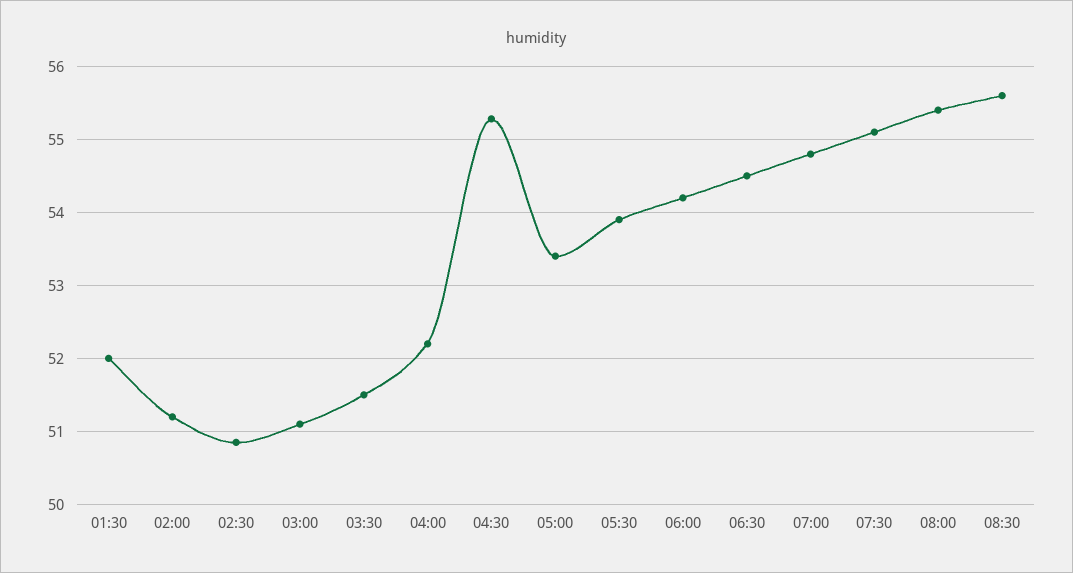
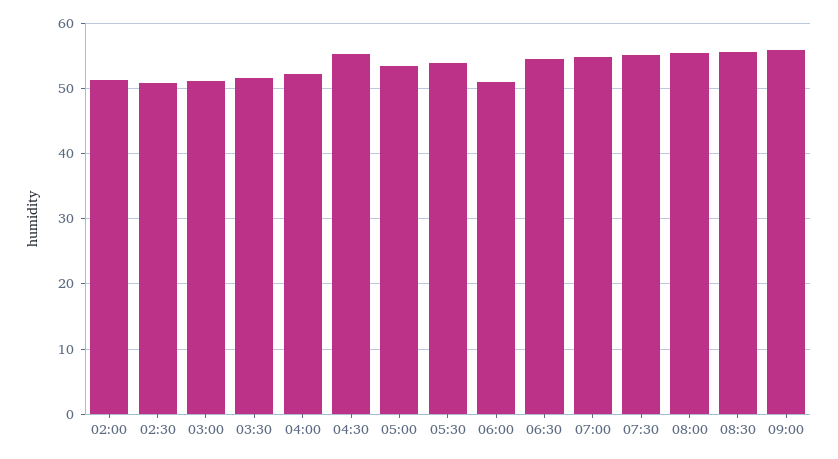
01:30: 52 -> none
06:00: 54.2 -> 51
09:00: none -> 56

